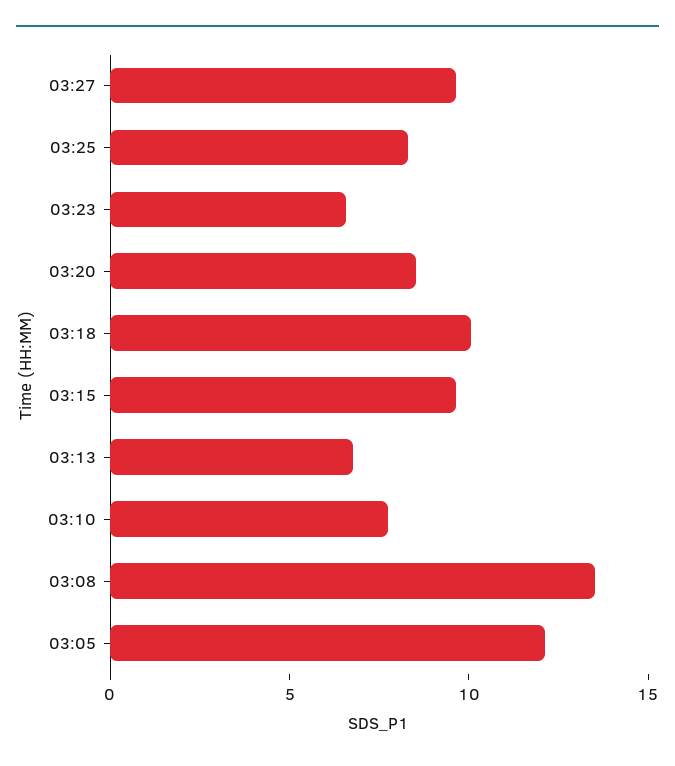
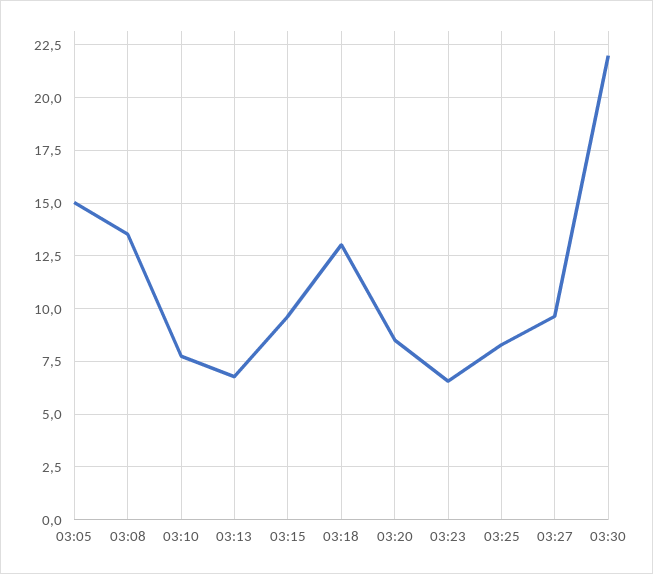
03:18: 10 -> 13
03:05: 12 -> 15
03:30: none -> 22

